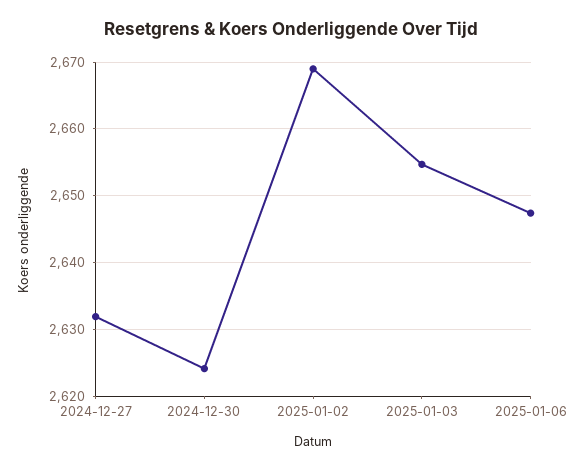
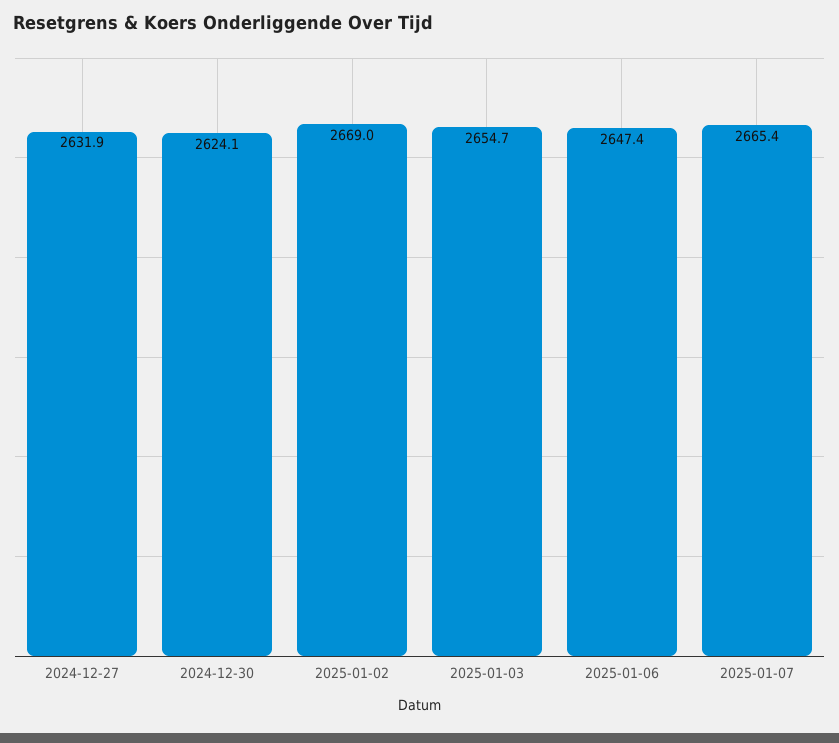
2025-01-07: none -> 2665.4

